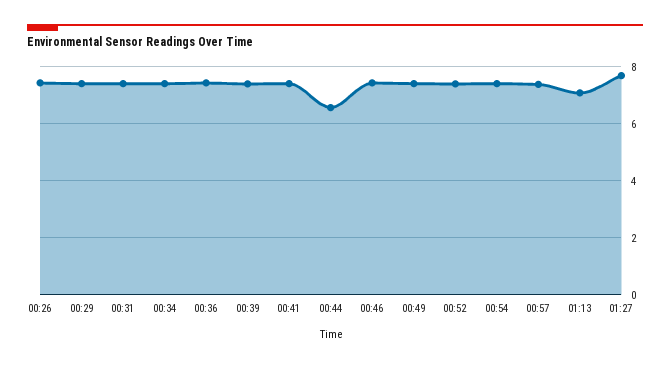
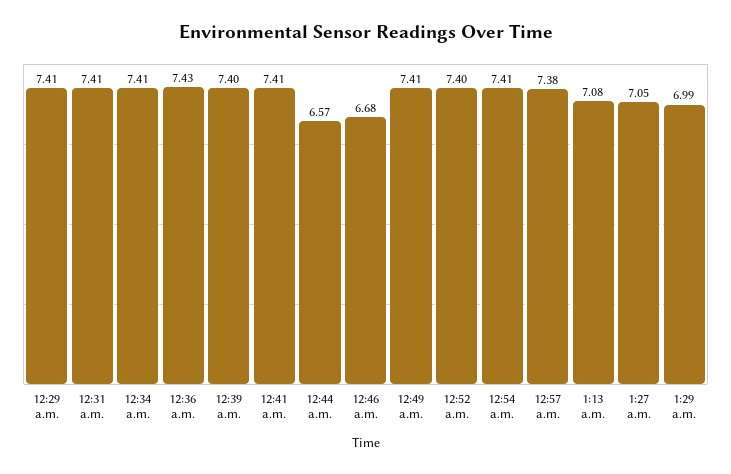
00:26: 7.5 -> none
00:46: 7.5 -> 6.68
01:27: 7.75 -> 7.05
1:29 a.m.: none -> 6.99

